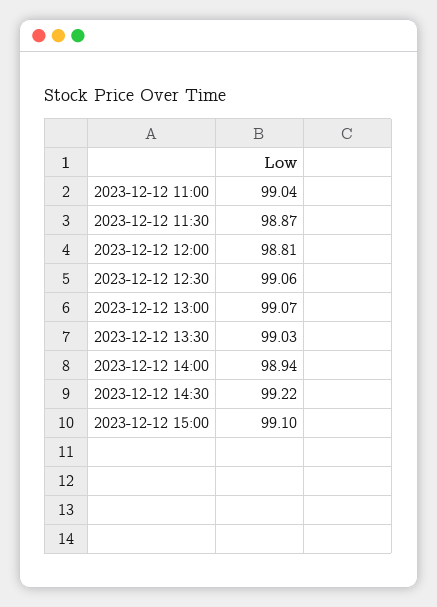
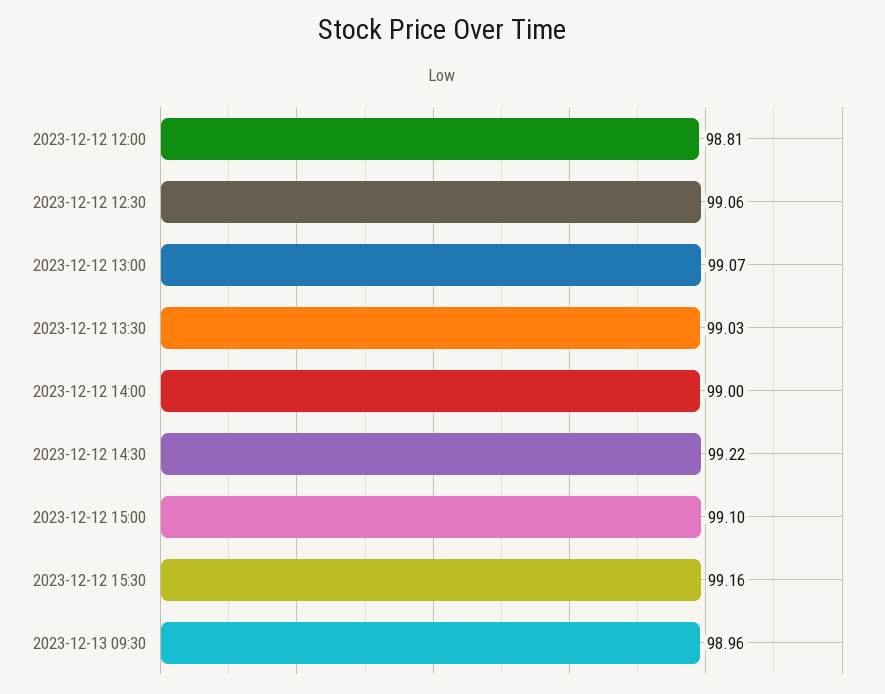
2023-12-12 11:00: 99.04 -> none
2023-12-12 11:30: 98.87 -> none
2023-12-12 14:00: 98.94 -> 99
2023-12-12 15:30: none -> 99.16
2023-12-13 09:30: none -> 98.96

